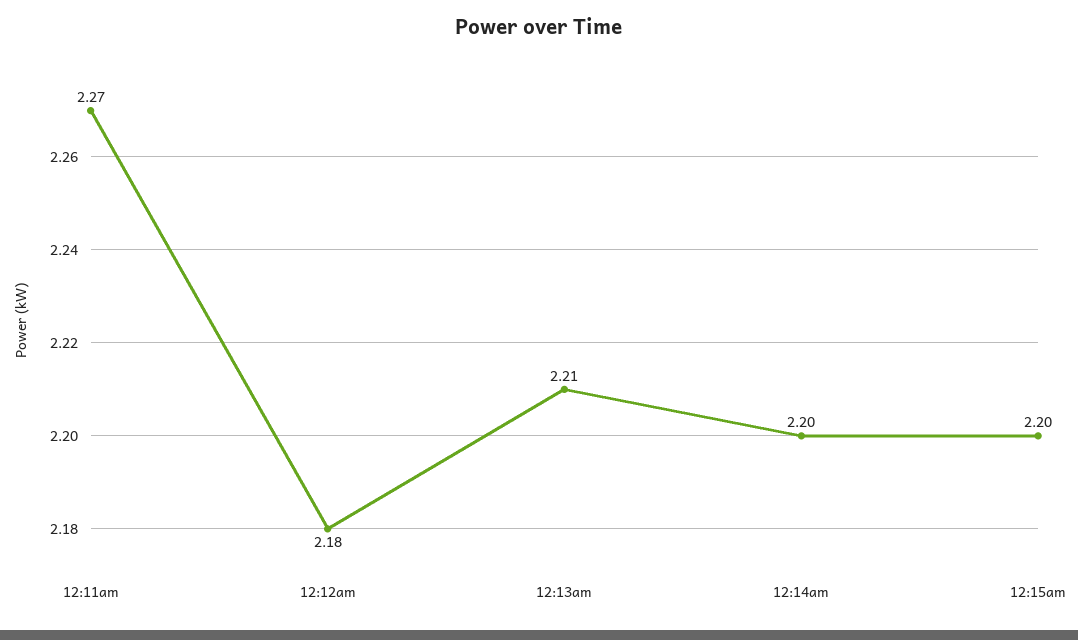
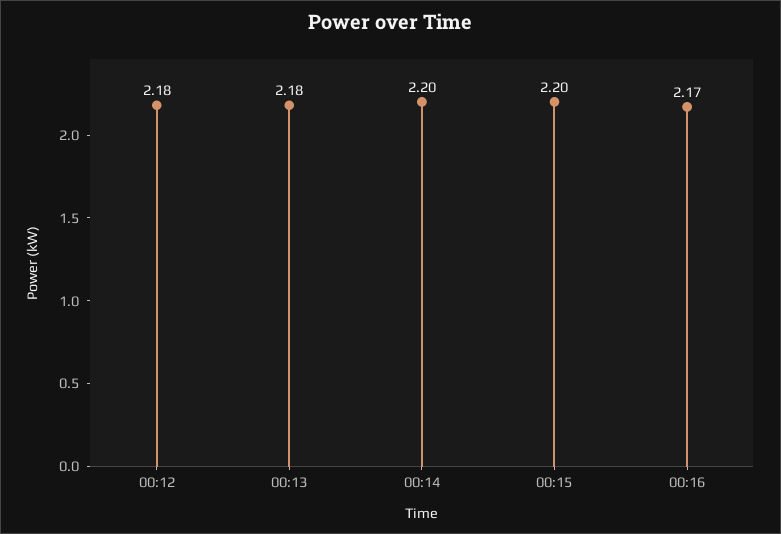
12:11am: 2.27 -> none
12:13am: 2.21 -> 2.18
00:16: none -> 2.17

